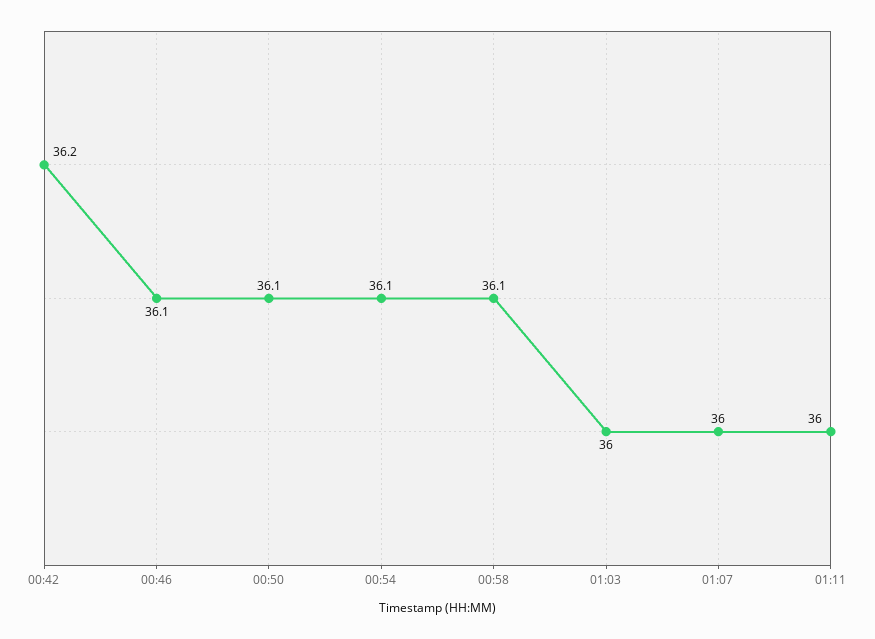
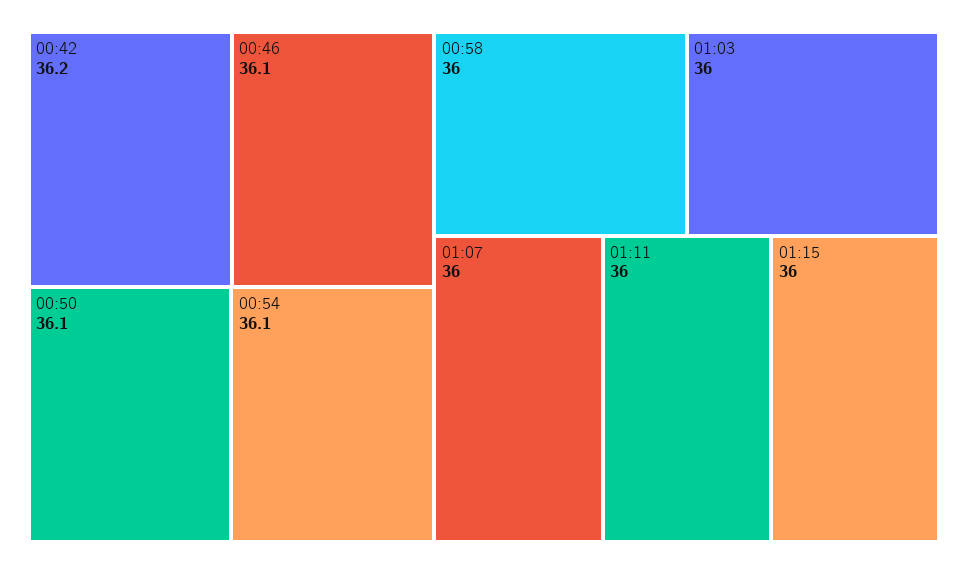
00:58: 36.1 -> 36
01:15: none -> 36

